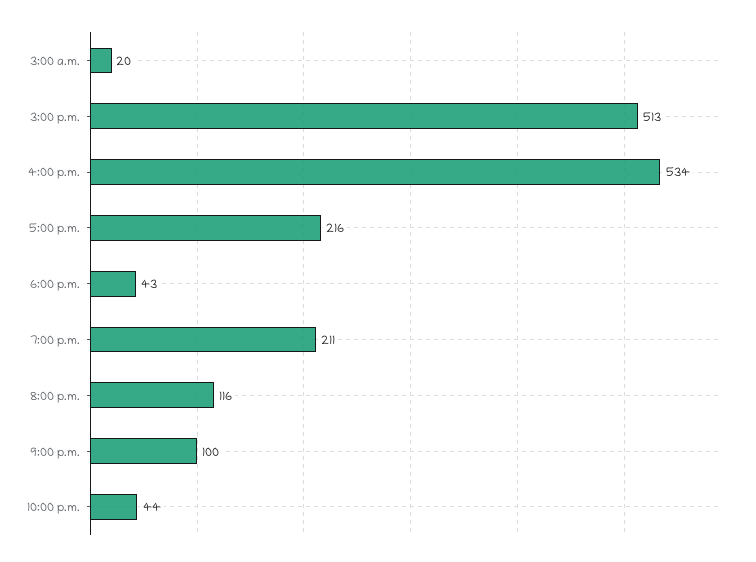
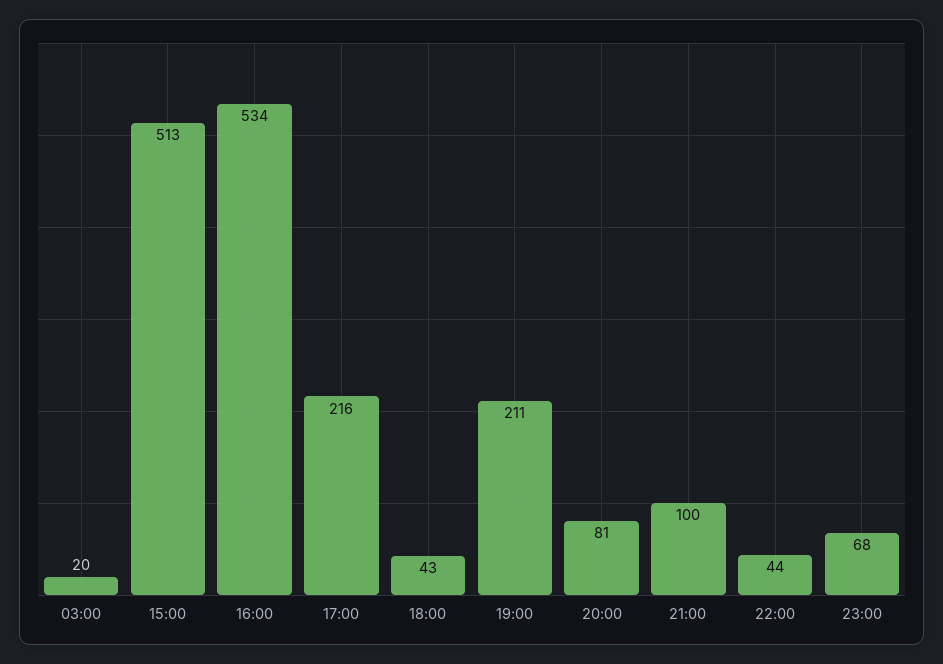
8:00 p.m.: 116 -> 81
23:00: none -> 68

